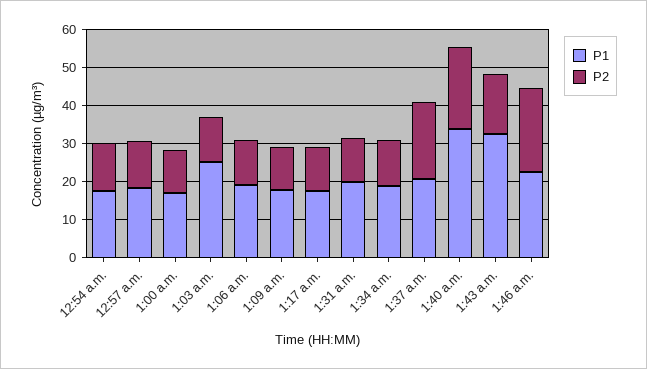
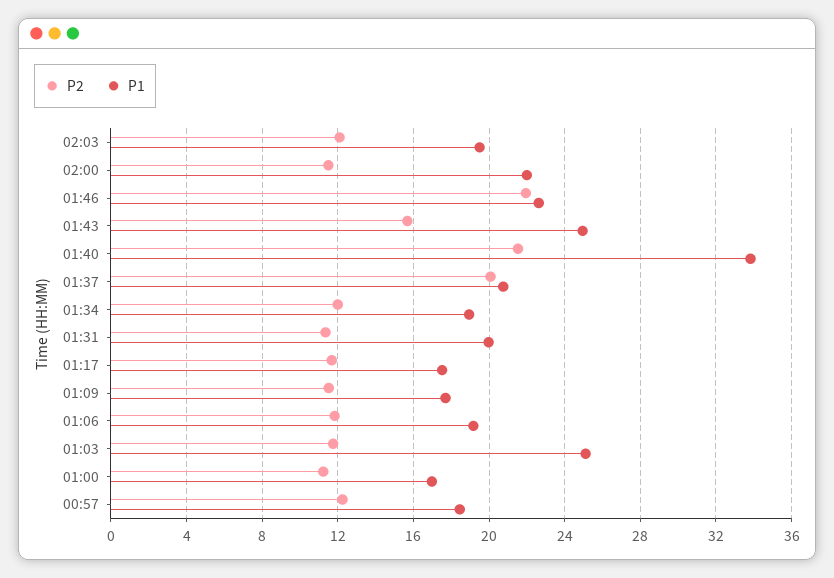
P1, 12:54 a.m.: 17.5 -> none
P2, 12:54 a.m.: 12.5 -> none
P1, 1:43 a.m.: 32.5 -> 25
P2, 02:03: none -> 12
P1, 02:03: none -> 19.5
P2, 02:00: none -> 11.5
P1, 02:00: none -> 22

